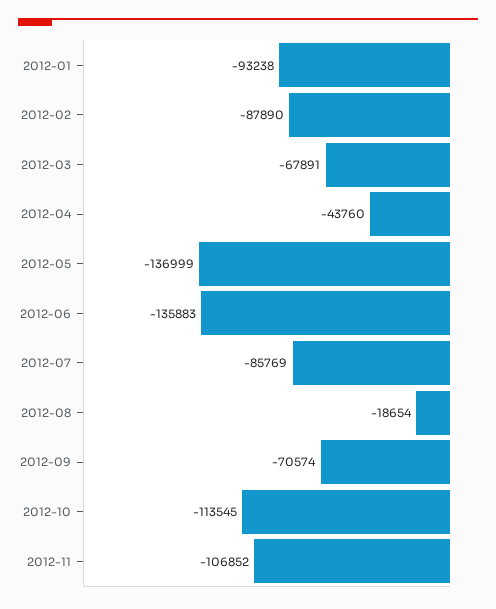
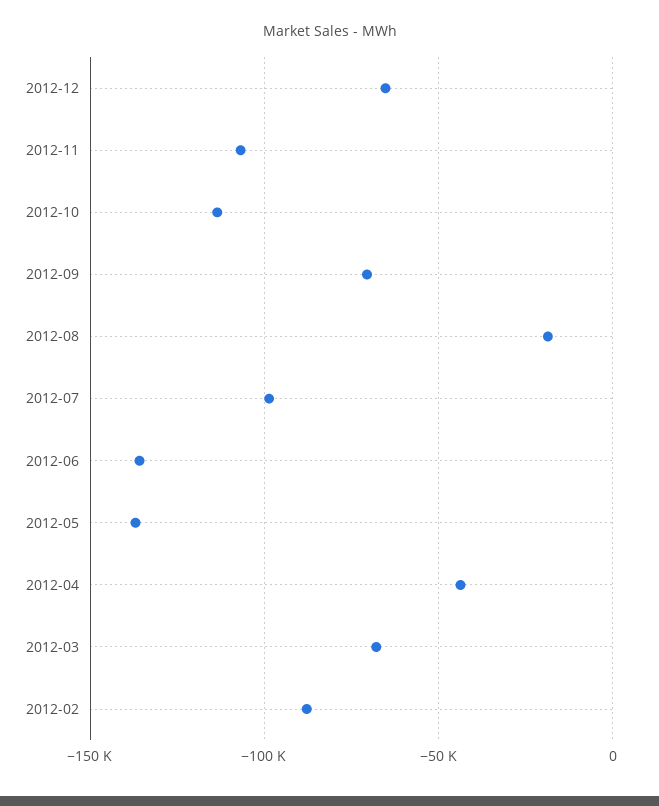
2012-01: -93238 -> none
2012-07: -85769 -> -100000
2012-12: none -> -65000

